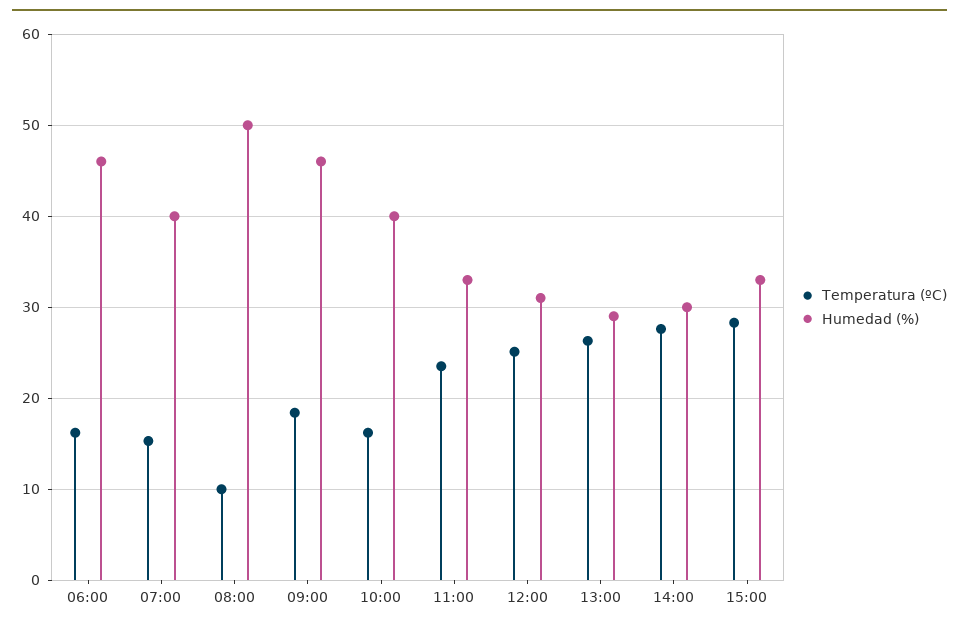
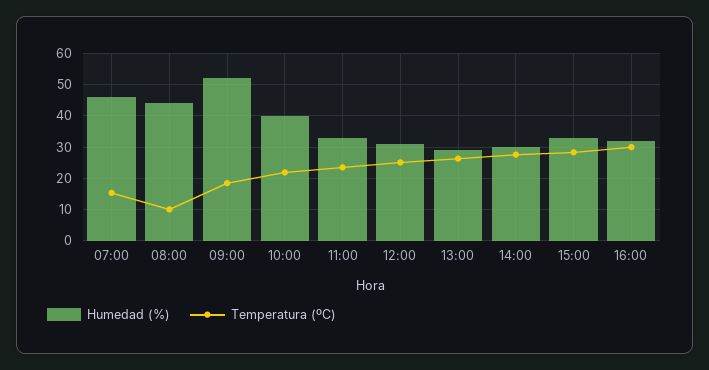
Temperatura (ºC), 06:00: 16 -> none
Humedad (%), 06:00: 46 -> none
Humedad (%), 07:00: 40 -> 46
Humedad (%), 08:00: 50 -> 44
Humedad (%), 09:00: 46 -> 52
Temperatura (ºC), 10:00: 16 -> 22
Humedad (%), 16:00: none -> 32
Temperatura (ºC), 16:00: none -> 30

